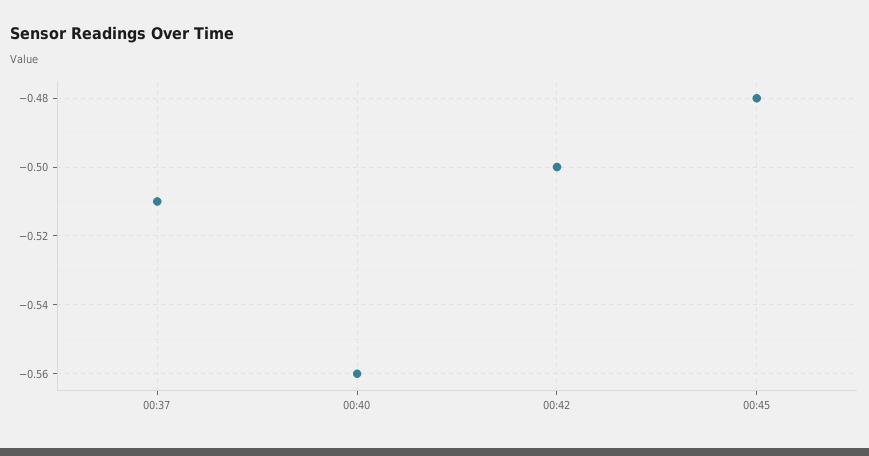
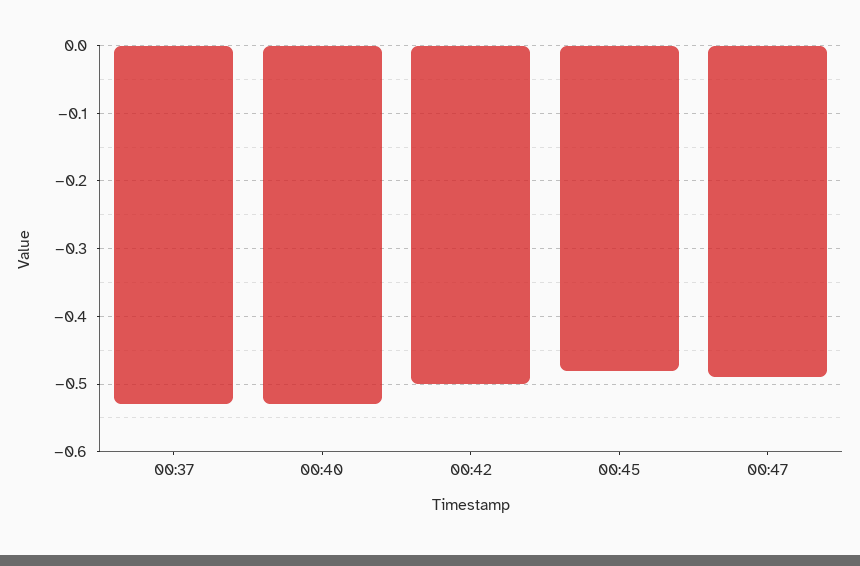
00:37: -0.51 -> -0.53
00:40: -0.56 -> -0.53
00:47: none -> -0.49

